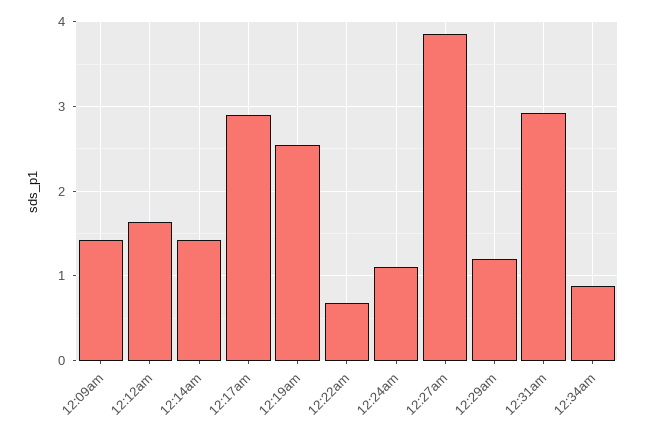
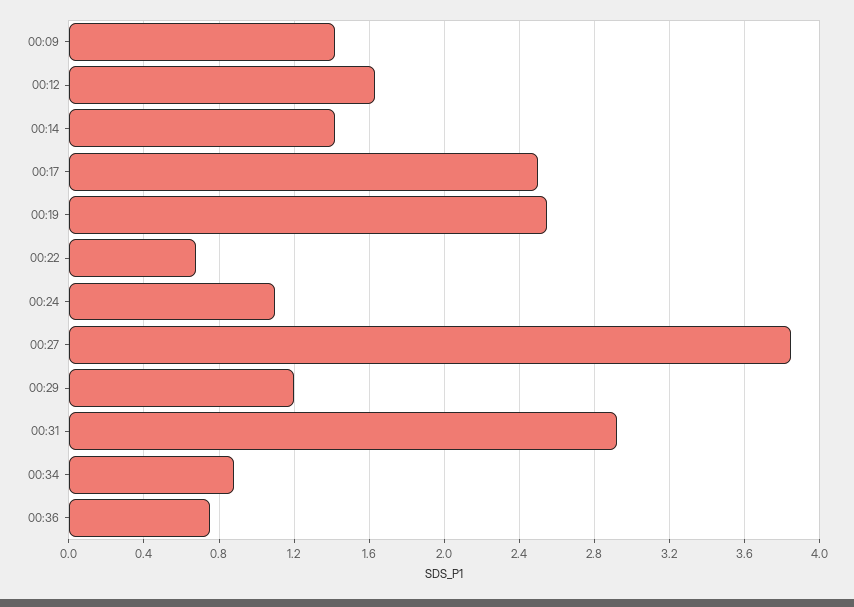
12:17am: 2.9 -> 2.5
00:36: none -> 0.75

